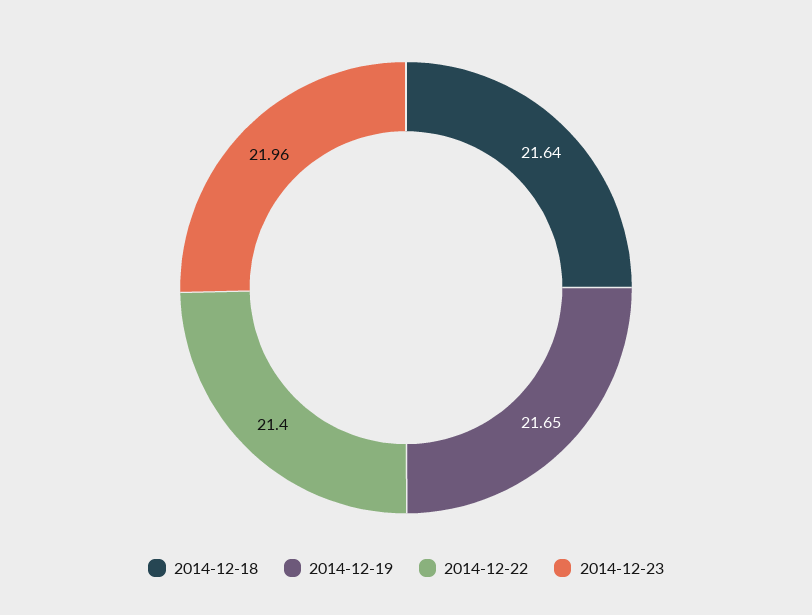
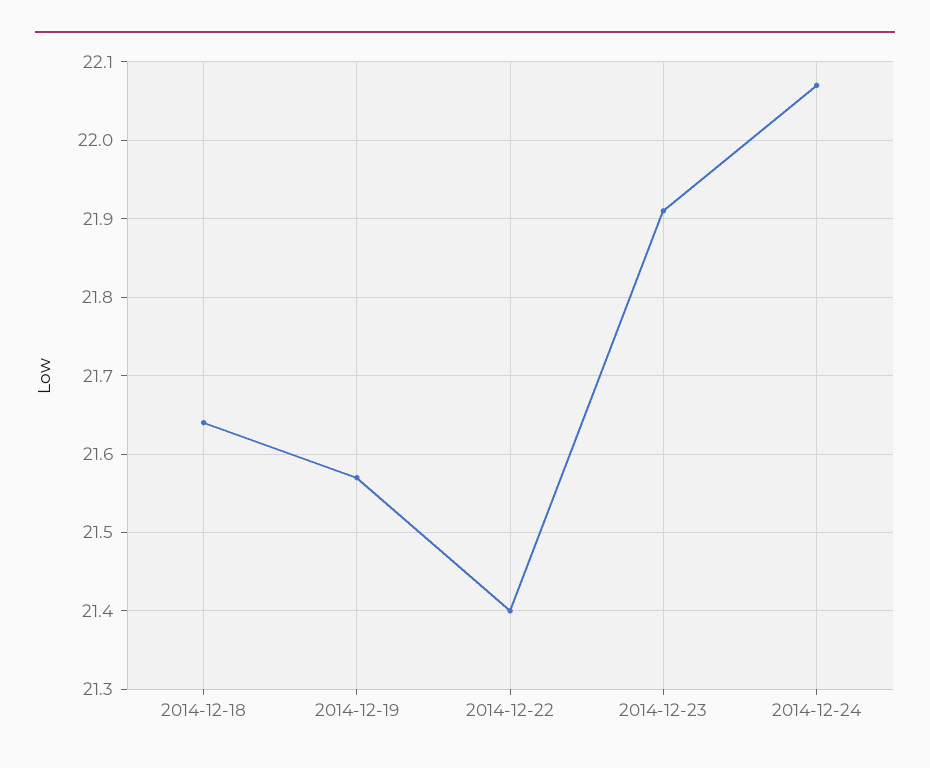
2014-12-19: 21.65 -> 21.57
2014-12-23: 21.96 -> 21.91
2014-12-24: none -> 22.07

